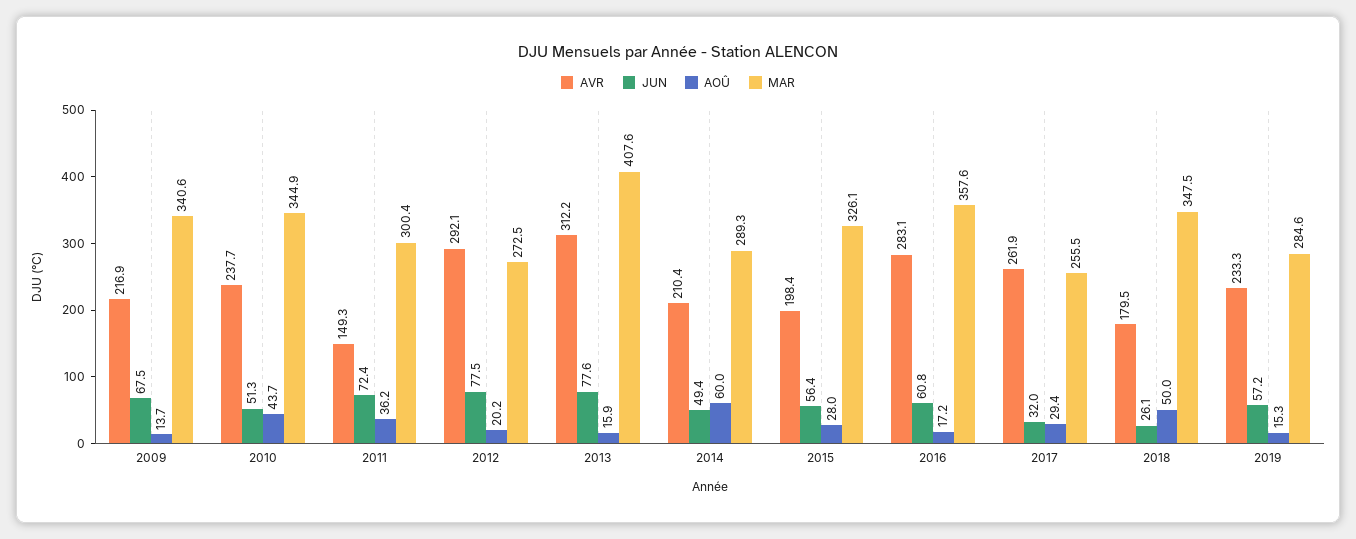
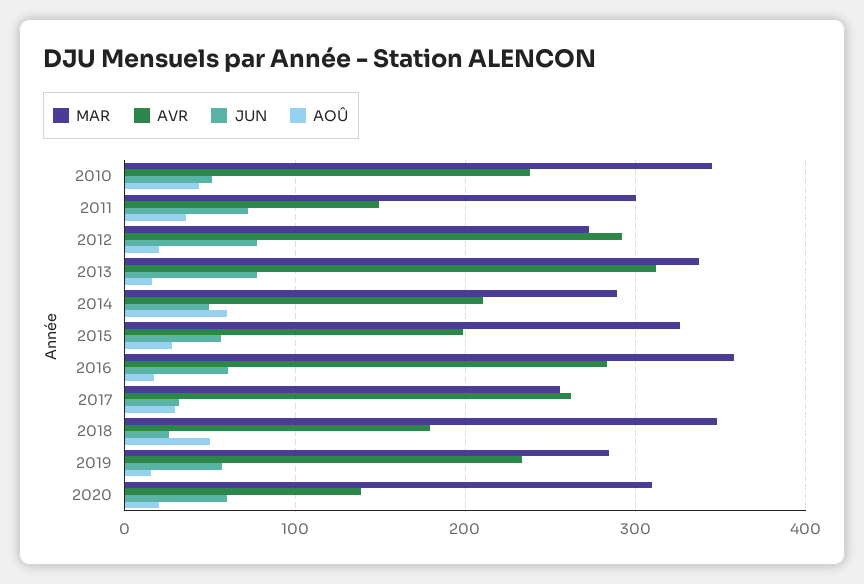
AVR, 2009: 216.9 -> none
JUN, 2009: 67.5 -> none
AOÛ, 2009: 13.7 -> none
MAR, 2009: 340.6 -> none
MAR, 2013: 407.6 -> 340
MAR, 2020: none -> 310
AVR, 2020: none -> 140
JUN, 2020: none -> 60
AOÛ, 2020: none -> 20

